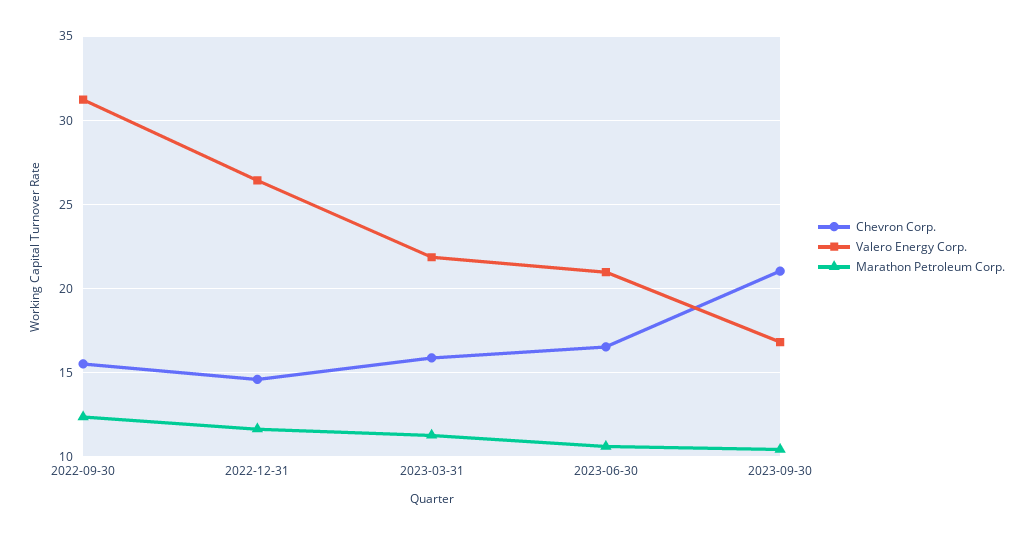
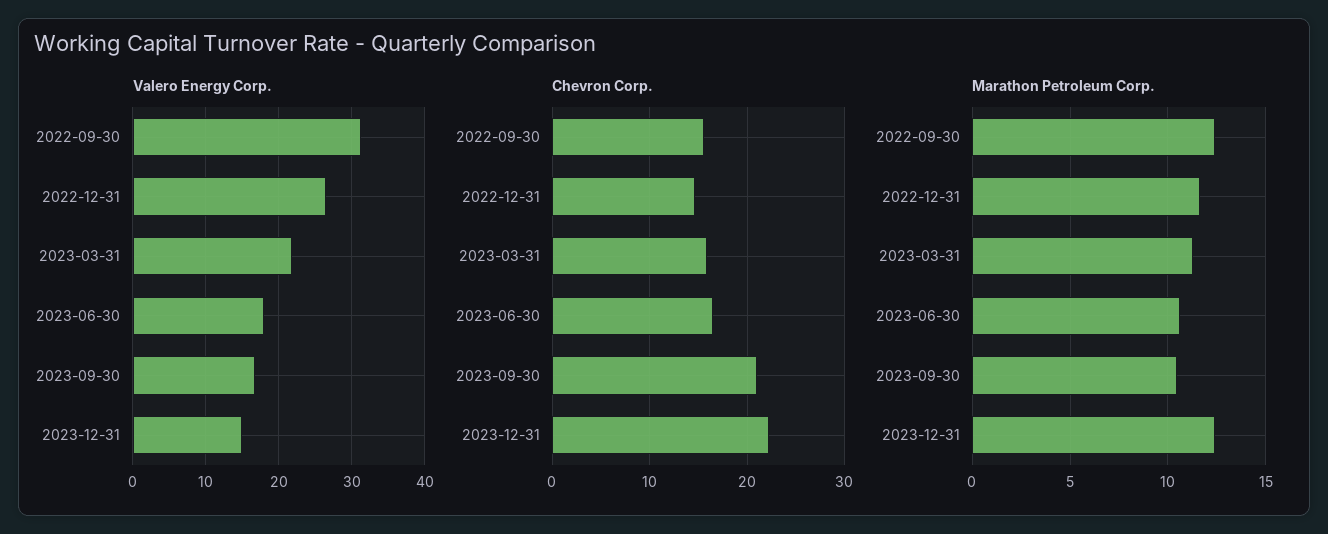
Valero Energy Corp., 2023-06-30: 21 -> 18
Valero Energy Corp., 2023-12-31: none -> 15
Chevron Corp., 2023-12-31: none -> 22
Marathon Petroleum Corp., 2023-12-31: none -> 12.5

